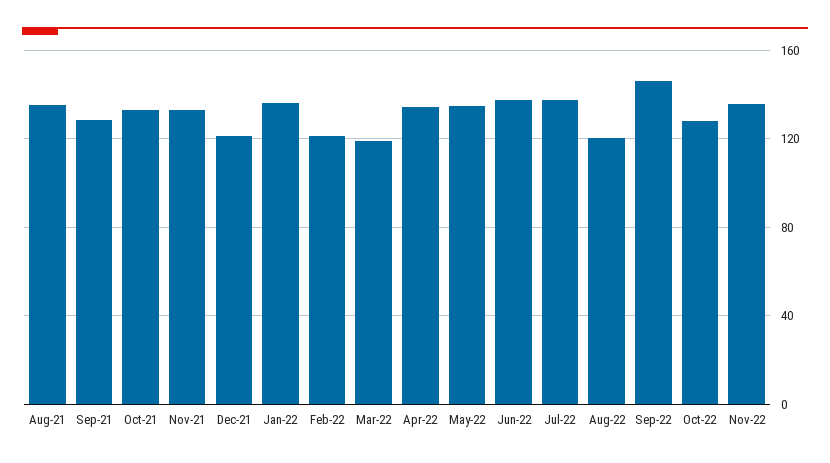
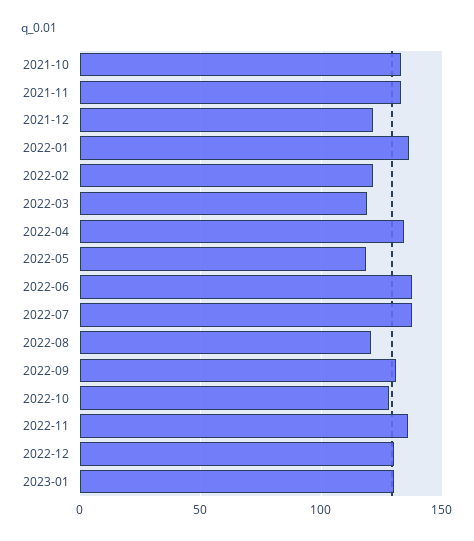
Aug-21: 135 -> none
Sep-21: 130 -> none
May-22: 135 -> 120
Sep-22: 145 -> 130
2022-12: none -> 130
2023-01: none -> 130

